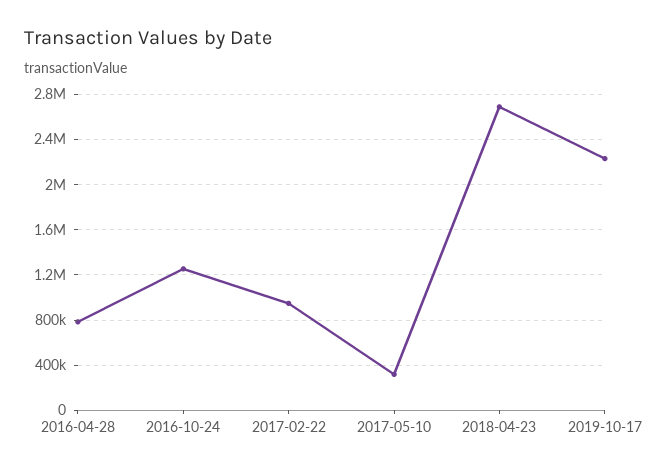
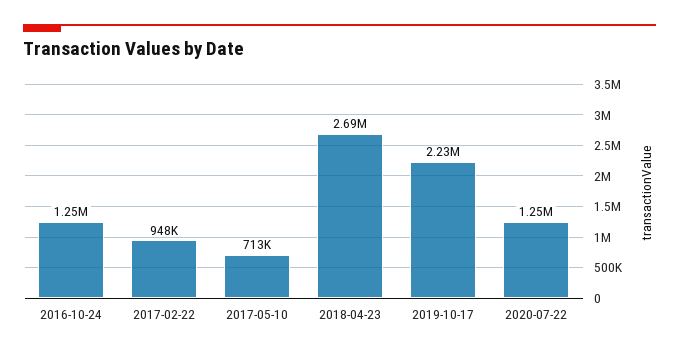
2016-04-28: 800000 -> none
2017-05-10: 300000 -> 713000
2020-07-22: none -> 1250000

